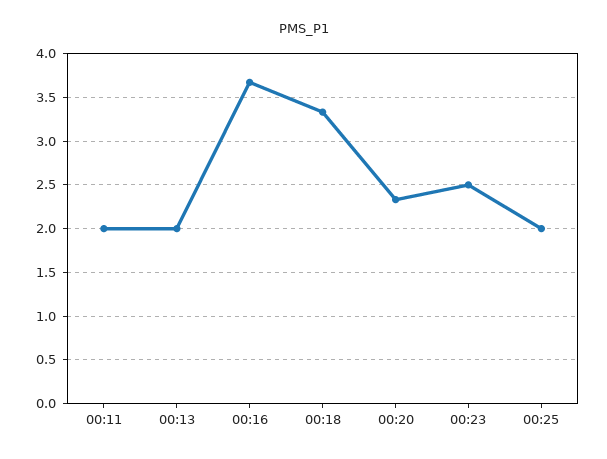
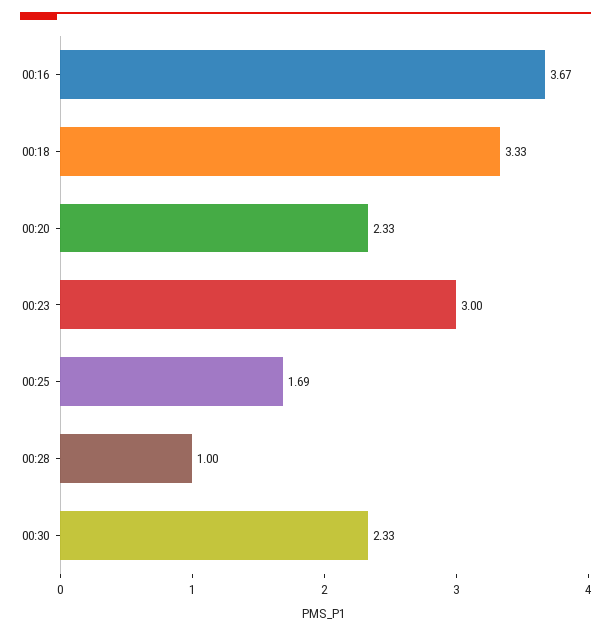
00:11: 2 -> none
00:13: 2 -> none
00:23: 2.5 -> 3
00:25: 2 -> 1.69
00:28: none -> 1
00:30: none -> 2.33

